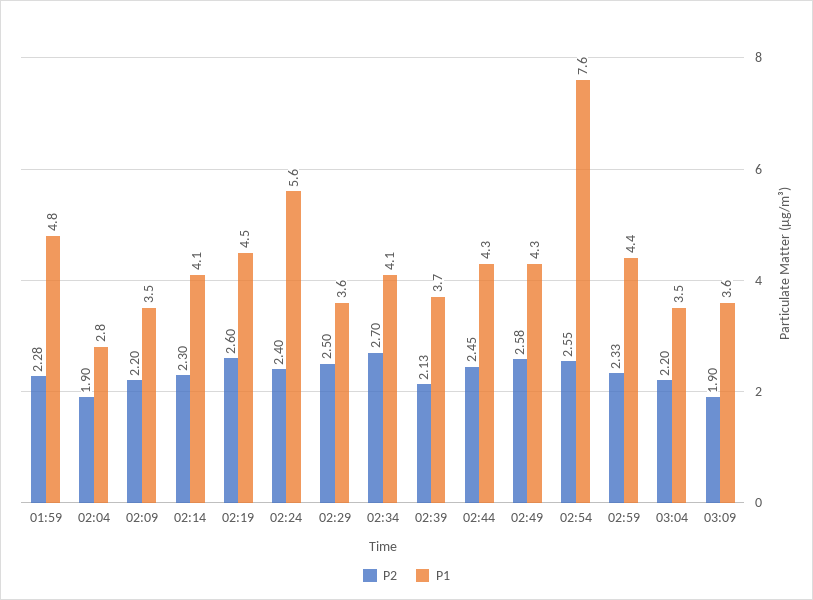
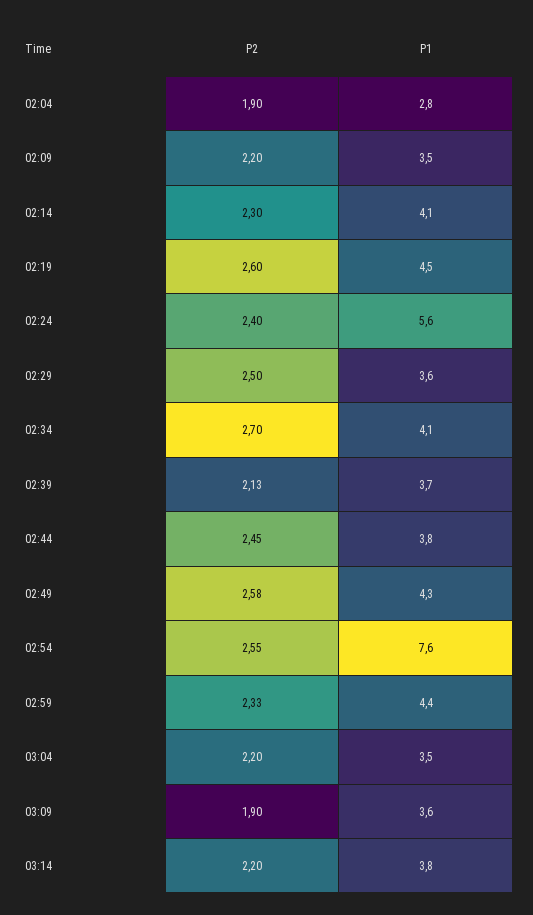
P2, 01:59: 2.28 -> none
P1, 01:59: 4.8 -> none
P1, 02:44: 4.3 -> 3.8
P2, 03:14: none -> 2.2
P1, 03:14: none -> 3.8

